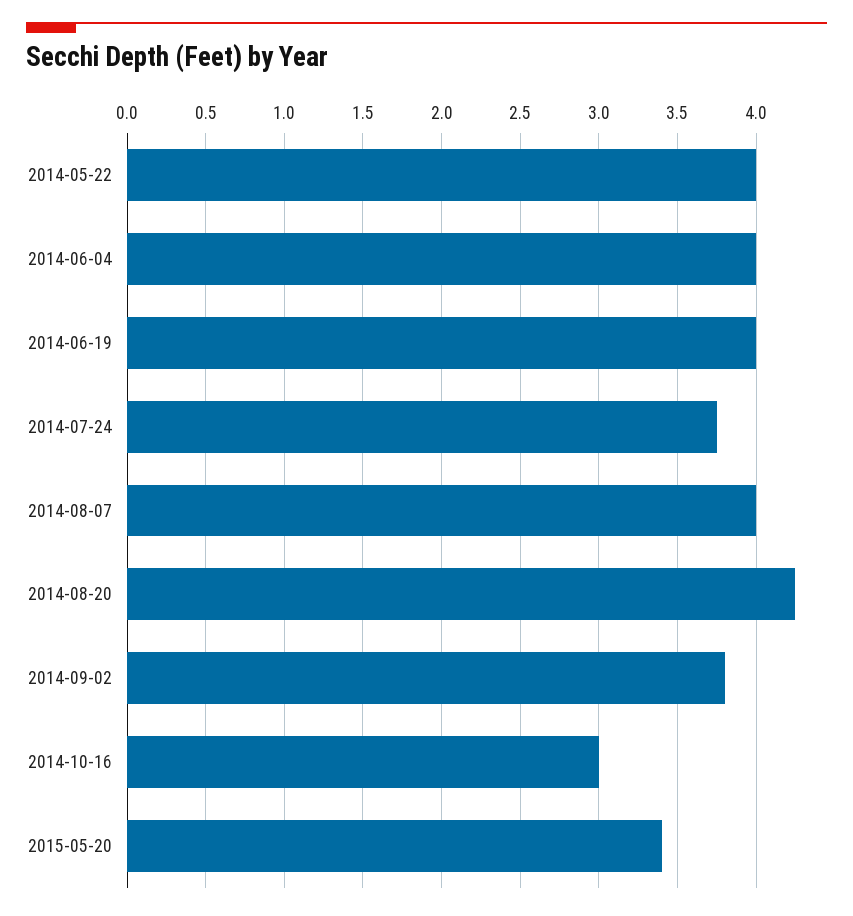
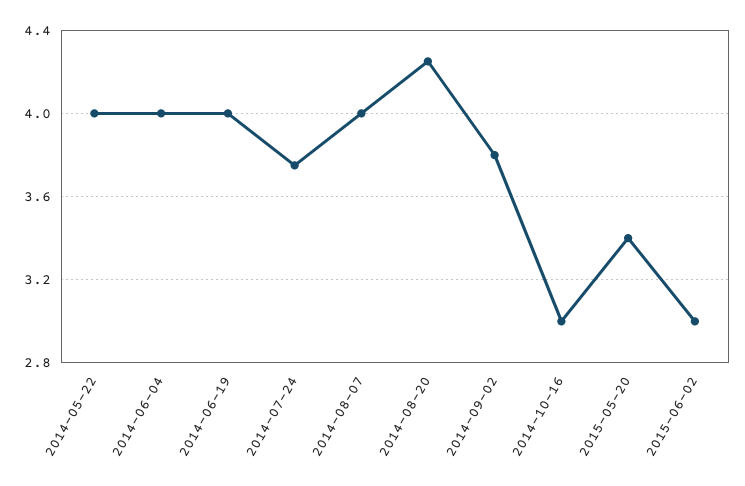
2015-06-02: none -> 3

